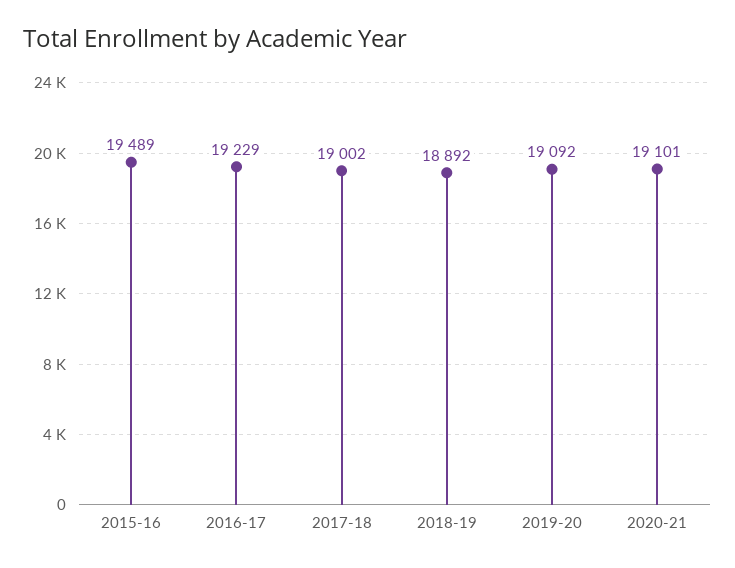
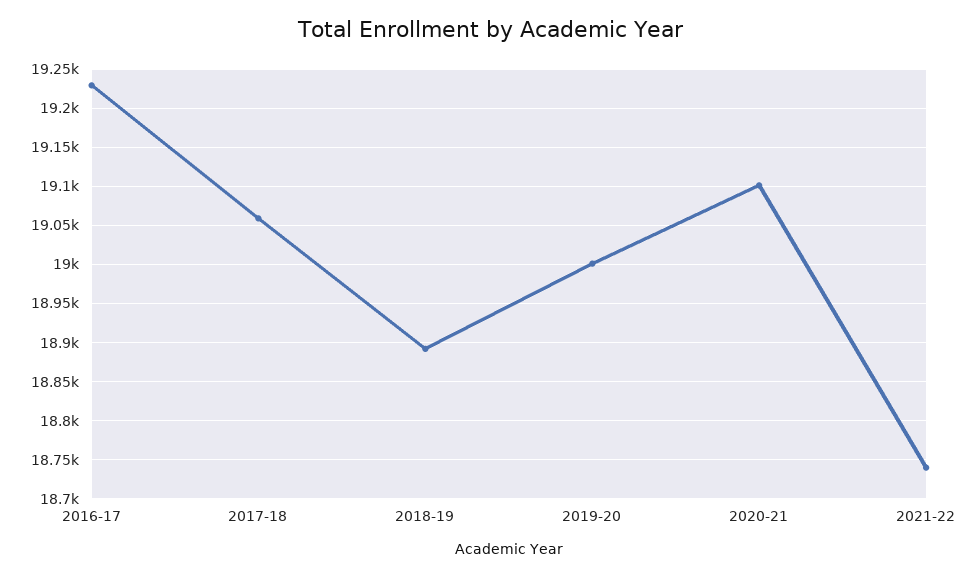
2015-16: 19489 -> none
2017-18: 19002 -> 19060
2019-20: 19092 -> 19000
2021-22: none -> 18740

